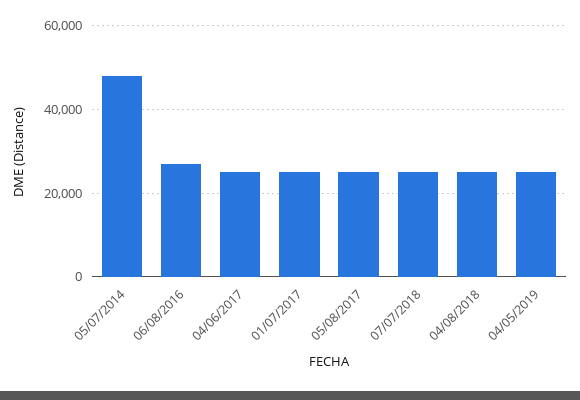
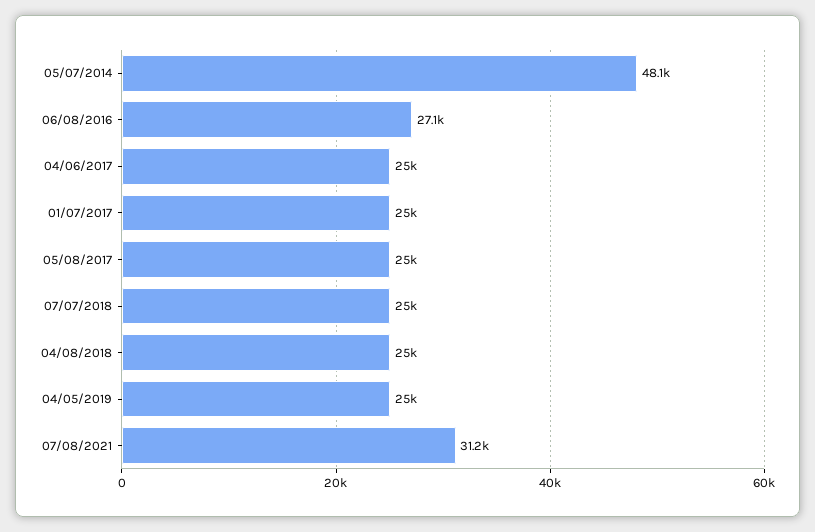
07/08/2021: none -> 31200

